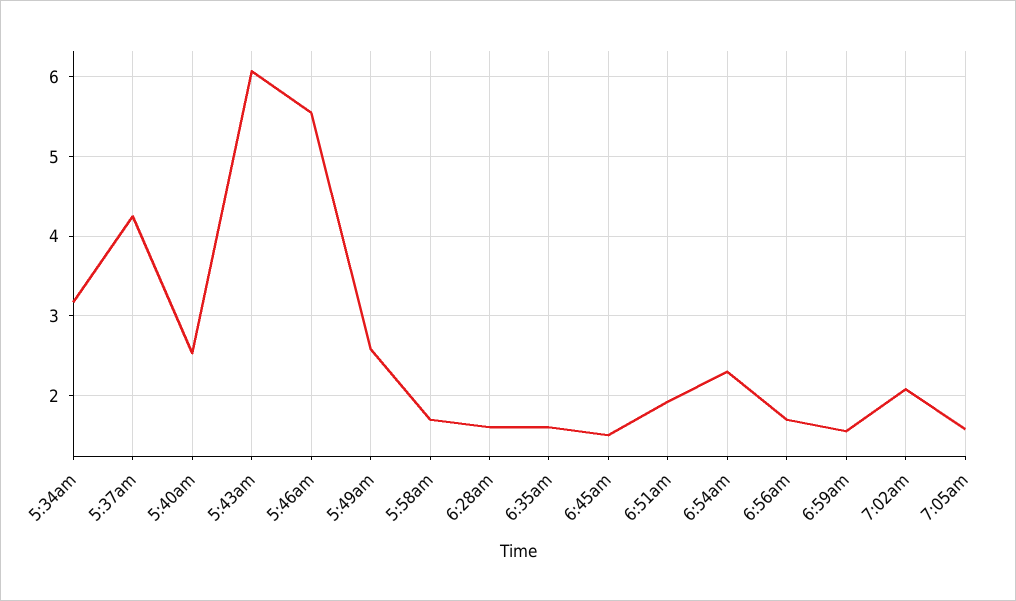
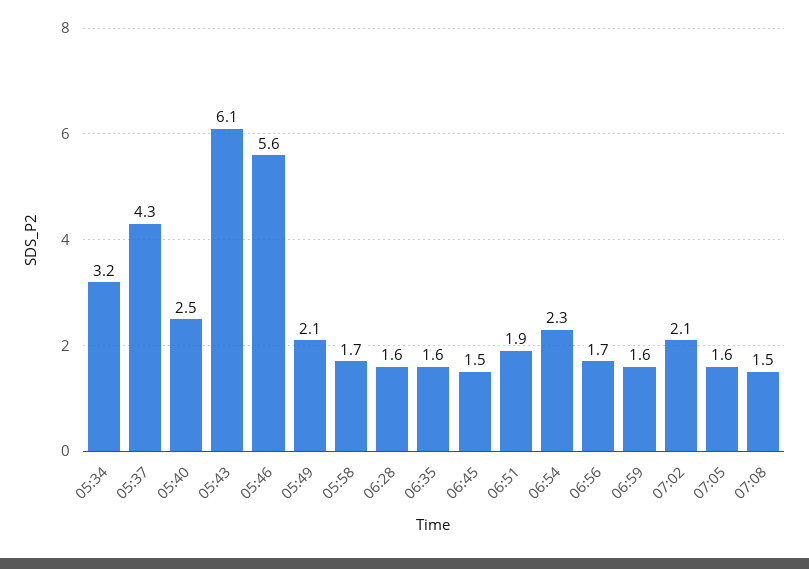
5:49am: 2.6 -> 2.1
07:08: none -> 1.5

